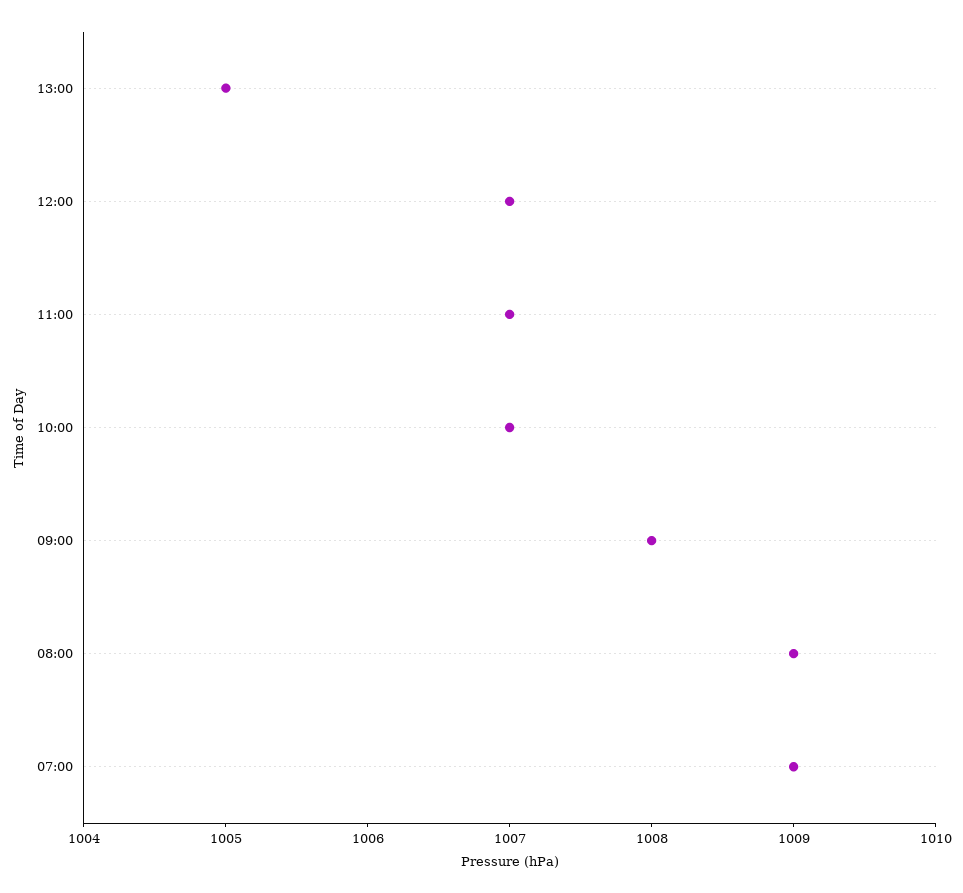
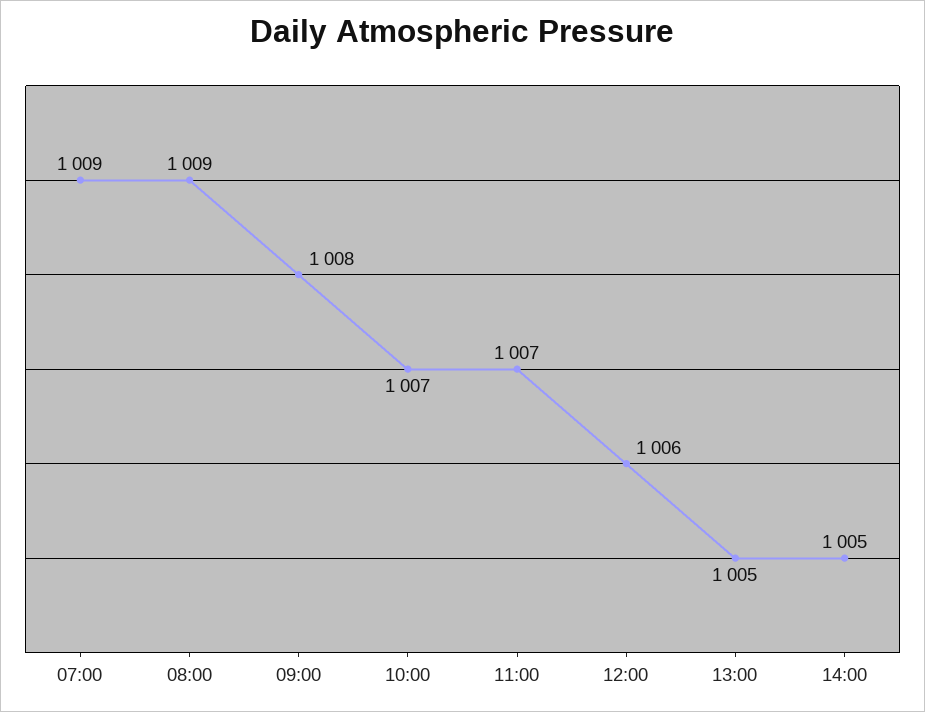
12:00: 1007 -> 1006
14:00: none -> 1005

